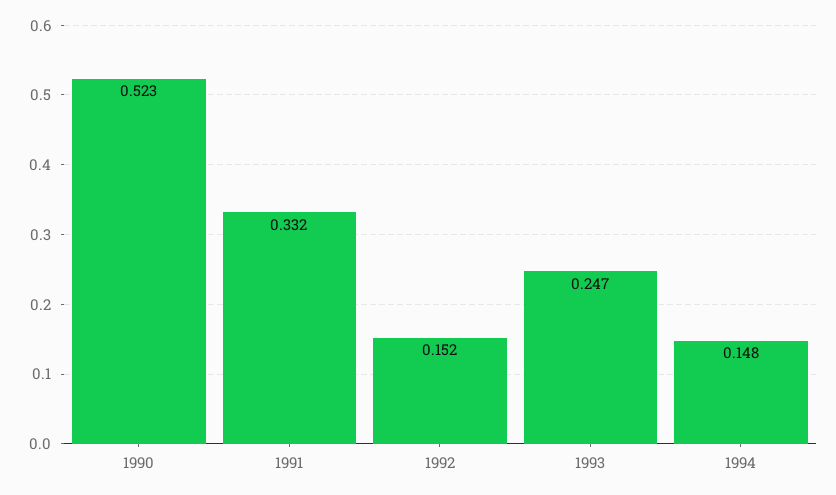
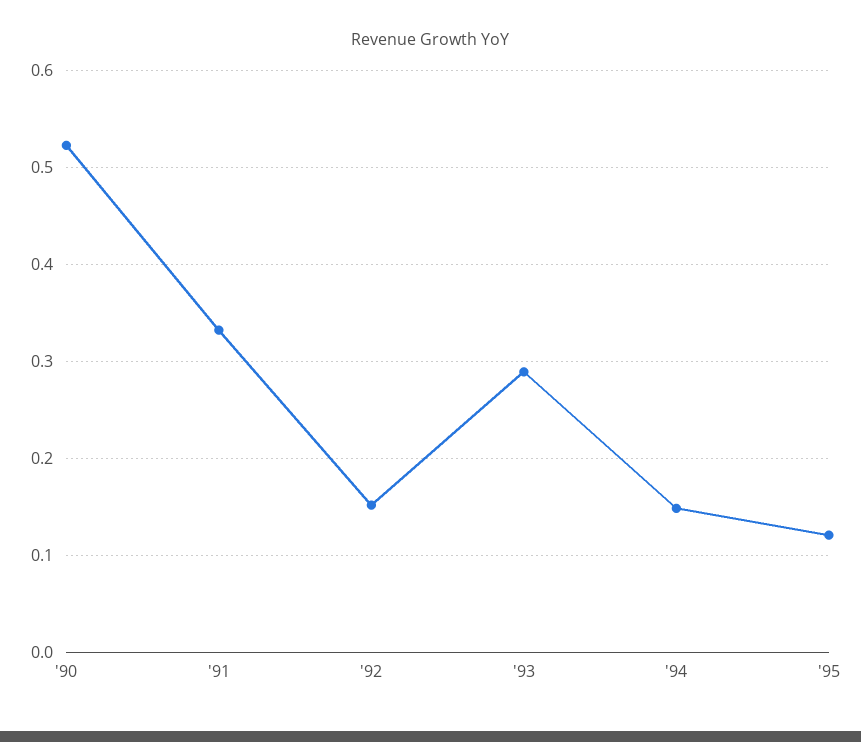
1993: 0.247 -> 0.29
'95: none -> 0.12

